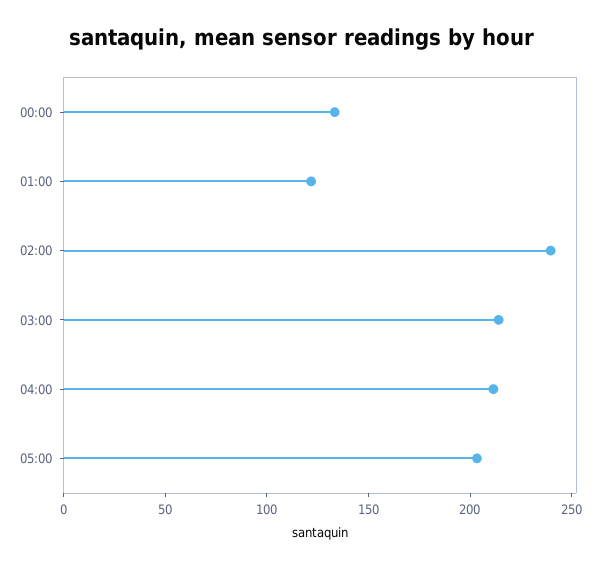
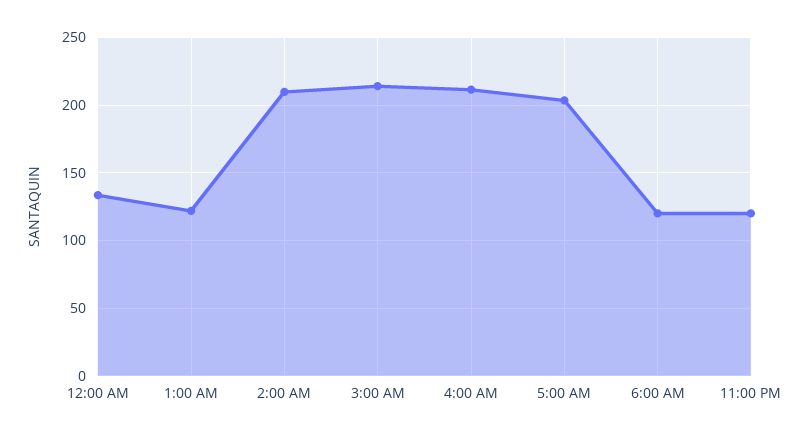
02:00: 240 -> 210
6:00 AM: none -> 120
11:00 PM: none -> 120

